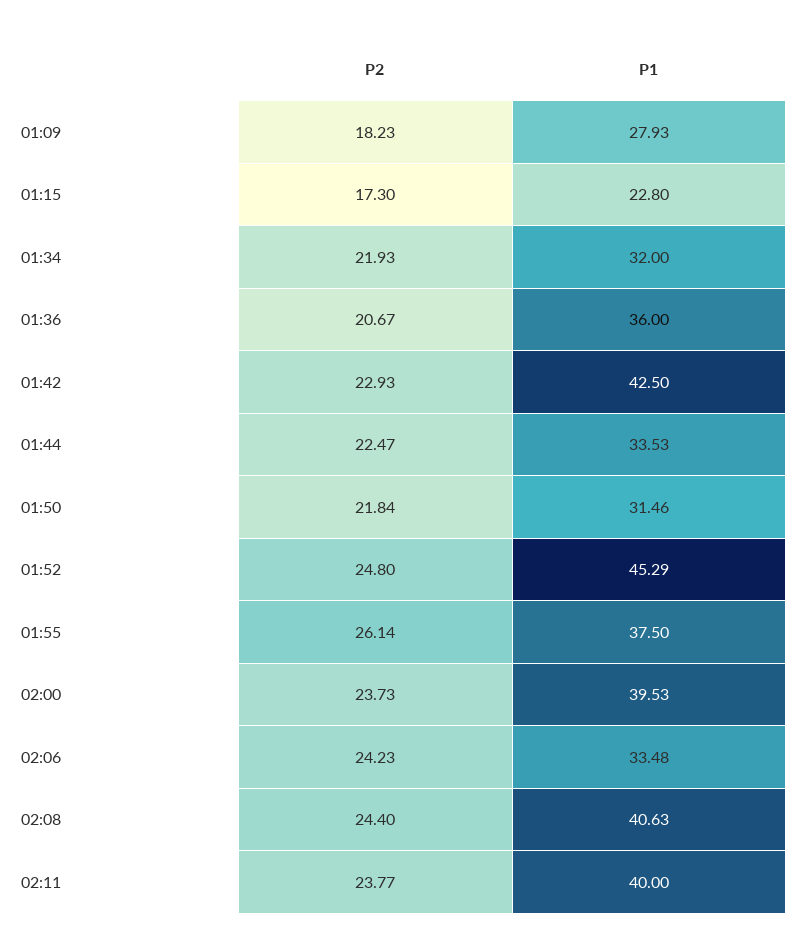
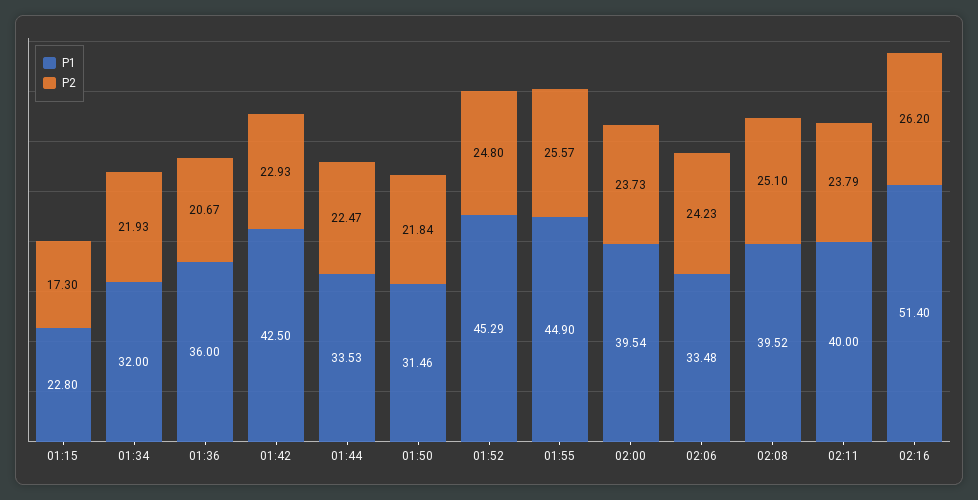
P2, 01:09: 18.23 -> none
P1, 01:09: 27.93 -> none
P2, 01:55: 26.14 -> 25.57
P1, 01:55: 37.5 -> 44.9
P1, 02:00: 39.53 -> 39.54
P2, 02:08: 24.4 -> 25.1
P1, 02:08: 40.63 -> 39.52
P2, 02:11: 23.77 -> 23.79
P1, 02:16: none -> 51.4
P2, 02:16: none -> 26.2

